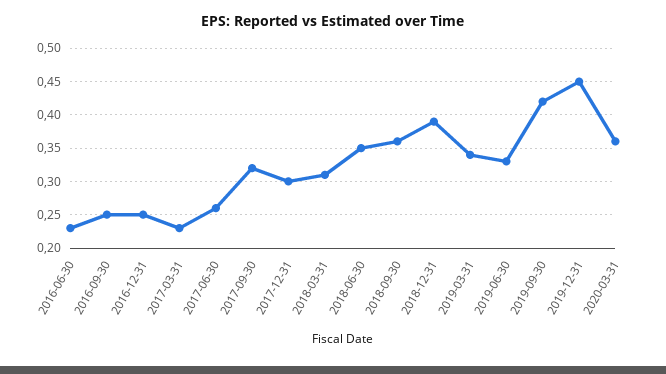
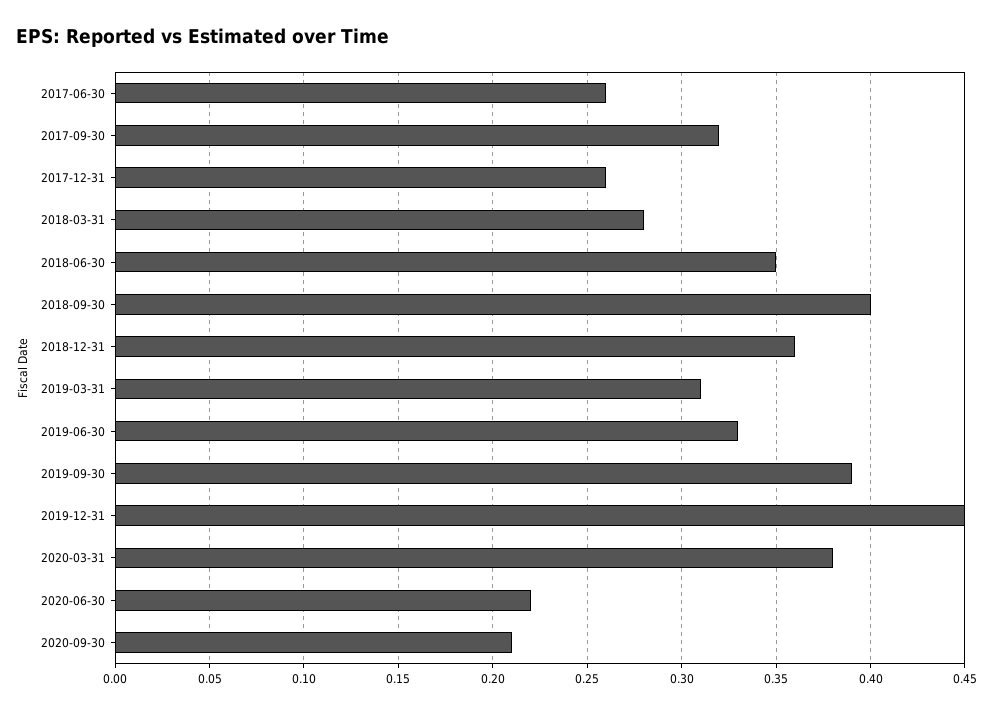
2016-06-30: 0.23 -> none
2016-09-30: 0.25 -> none
2016-12-31: 0.25 -> none
2017-03-31: 0.23 -> none
2017-12-31: 0.3 -> 0.26
2018-03-31: 0.31 -> 0.28
2018-09-30: 0.36 -> 0.4
2018-12-31: 0.39 -> 0.36
2019-03-31: 0.34 -> 0.31
2019-09-30: 0.42 -> 0.39
2020-03-31: 0.36 -> 0.38
2020-06-30: none -> 0.22
2020-09-30: none -> 0.21

